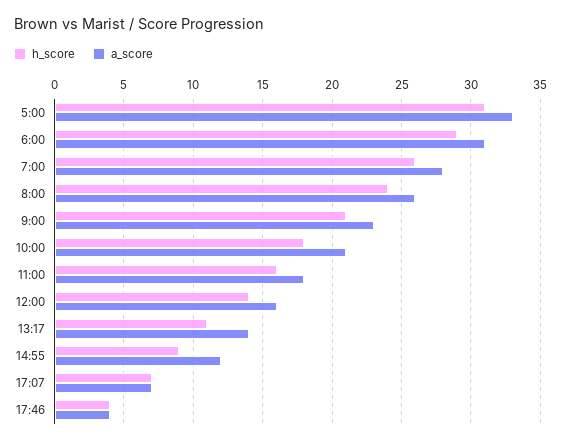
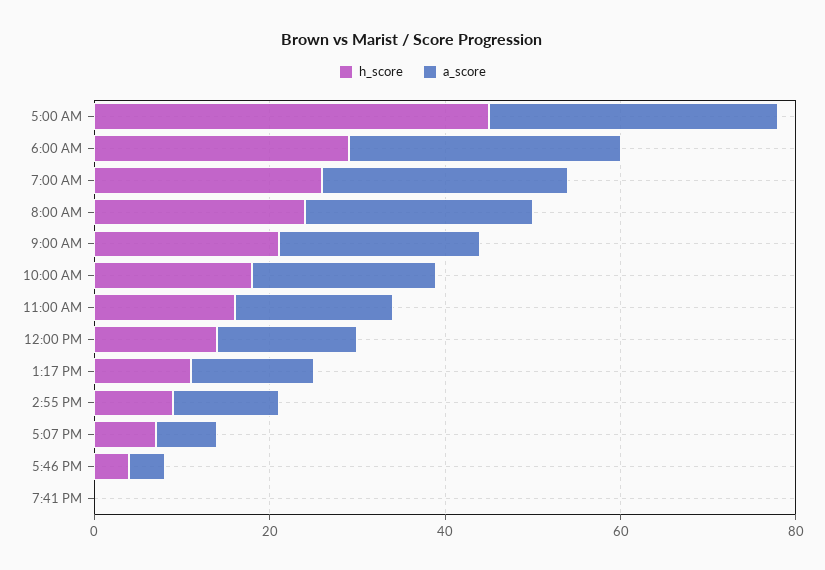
h_score, 5:00: 31 -> 45
h_score, 7:41 PM: none -> 0
a_score, 7:41 PM: none -> 0

